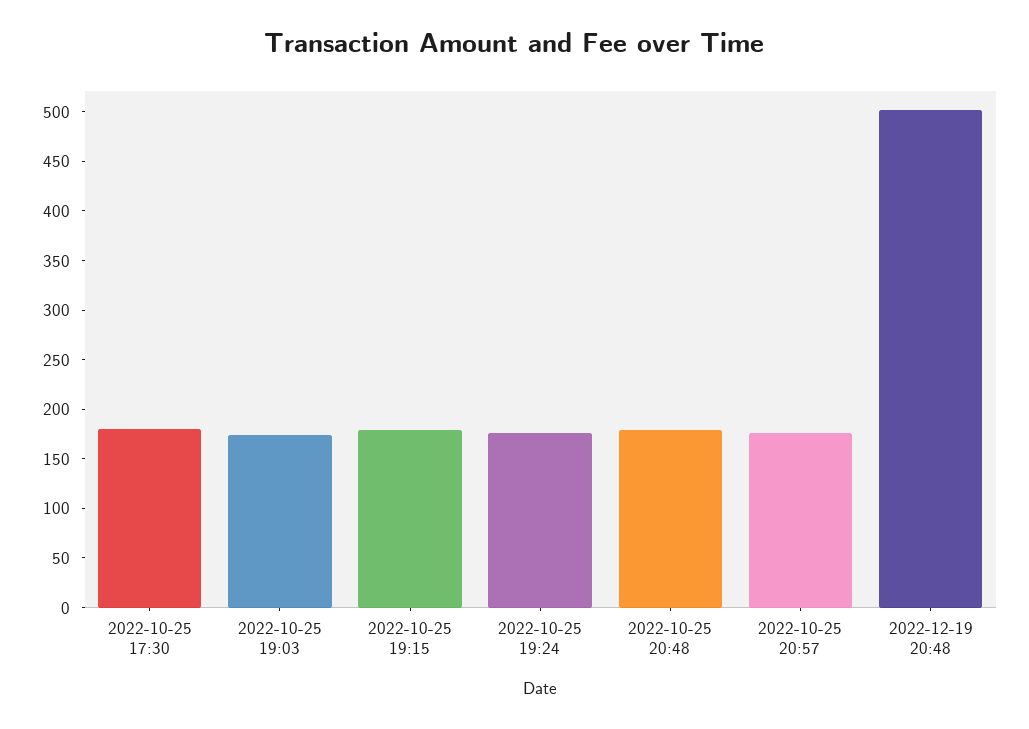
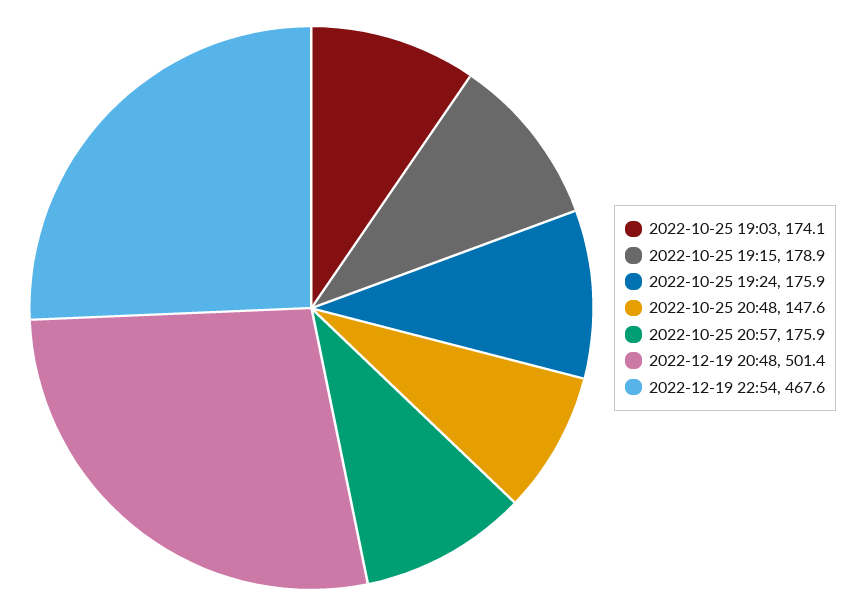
2022-10-25 17:30: 180 -> none
2022-10-25 20:48: 180 -> 147.6
2022-12-19 22:54: none -> 467.6

